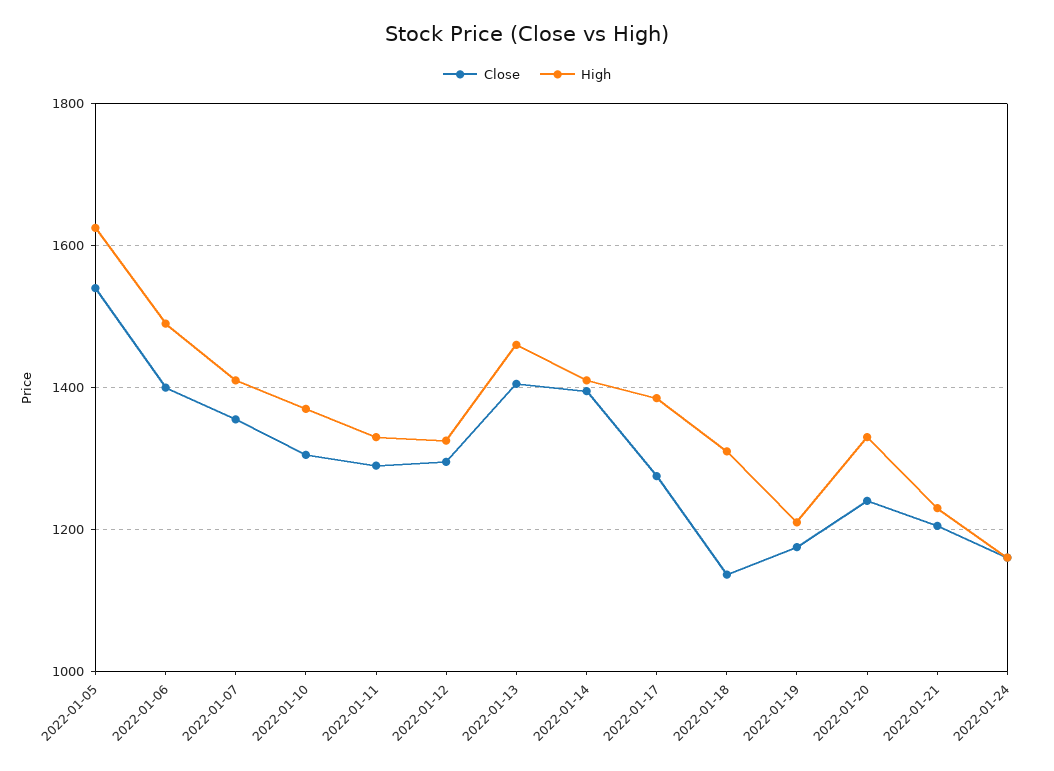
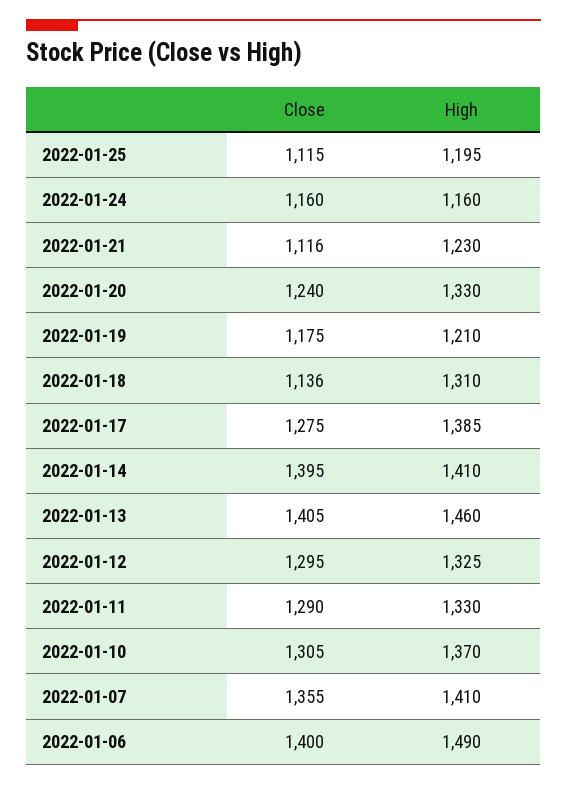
Close, 2022-01-05: 1540 -> none
High, 2022-01-05: 1620 -> none
Close, 2022-01-21: 1200 -> 1116
Close, 2022-01-25: none -> 1115
High, 2022-01-25: none -> 1195

